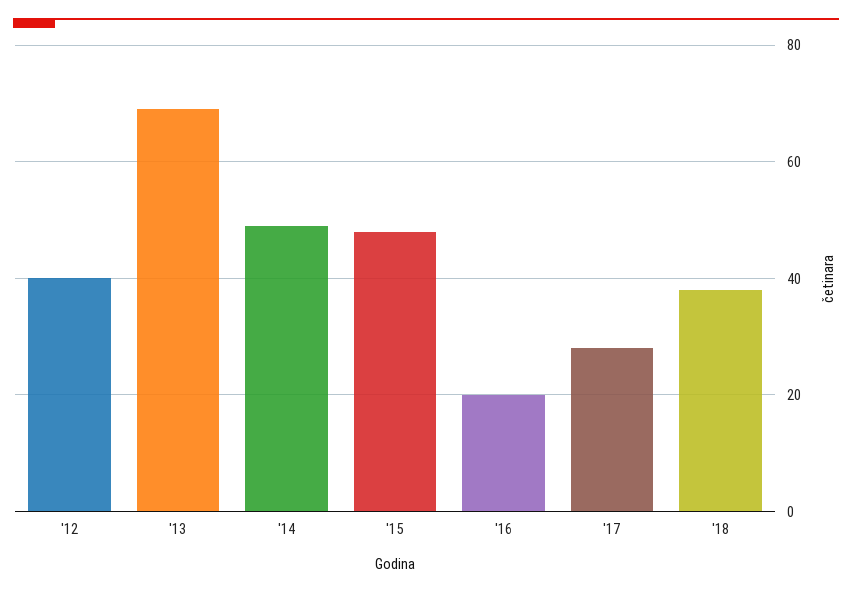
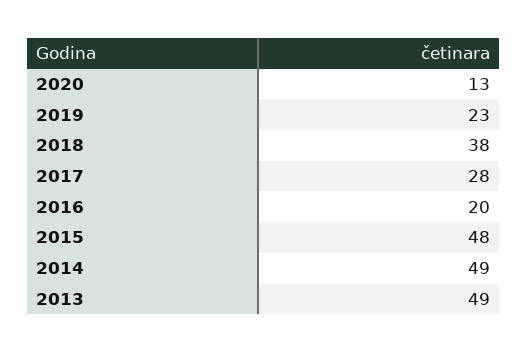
'12: 40 -> none
'13: 70 -> 49
2020: none -> 13
2019: none -> 23

